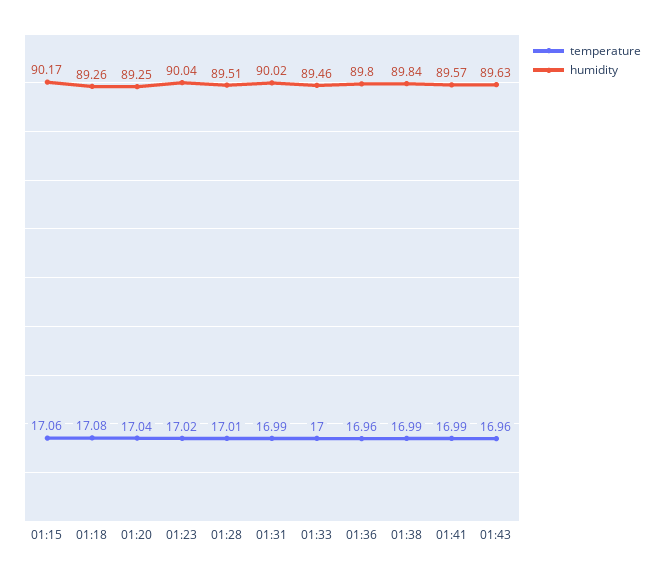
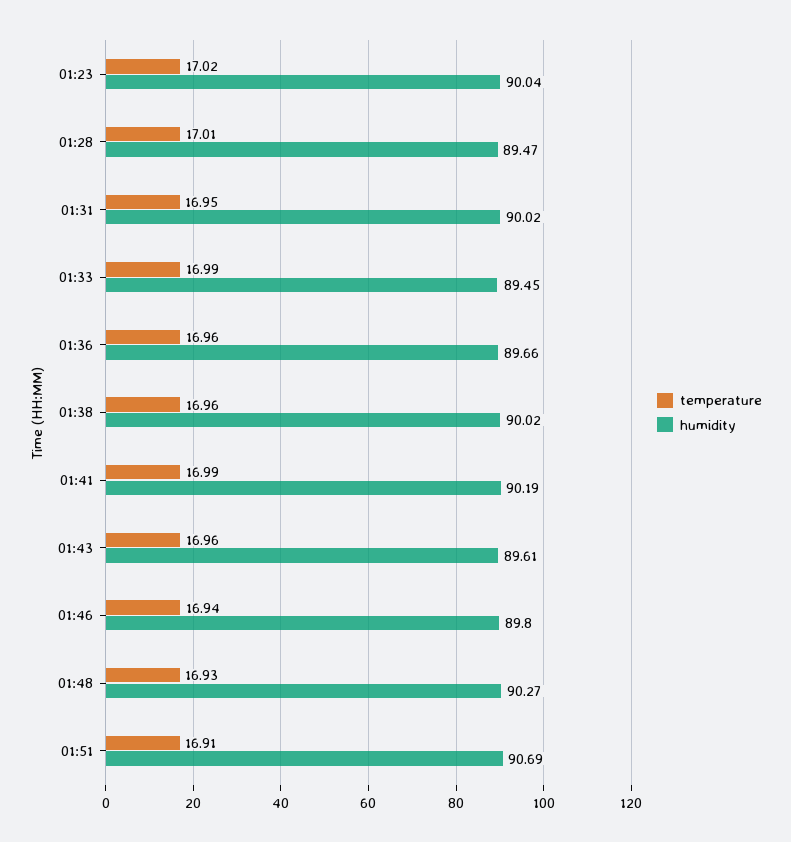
temperature, 01:15: 17.06 -> none
humidity, 01:15: 90.17 -> none
temperature, 01:18: 17.08 -> none
humidity, 01:18: 89.26 -> none
temperature, 01:20: 17.04 -> none
humidity, 01:20: 89.25 -> none
humidity, 01:28: 89.51 -> 89.47
temperature, 01:31: 16.99 -> 16.95
temperature, 01:33: 17 -> 16.99
humidity, 01:33: 89.46 -> 89.45
humidity, 01:36: 89.8 -> 89.66
temperature, 01:38: 16.99 -> 16.96
humidity, 01:38: 89.84 -> 90.02
humidity, 01:41: 89.57 -> 90.19
humidity, 01:43: 89.63 -> 89.61
temperature, 01:46: none -> 16.94
humidity, 01:46: none -> 89.8
temperature, 01:48: none -> 16.93
humidity, 01:48: none -> 90.27
temperature, 01:51: none -> 16.91
humidity, 01:51: none -> 90.69

